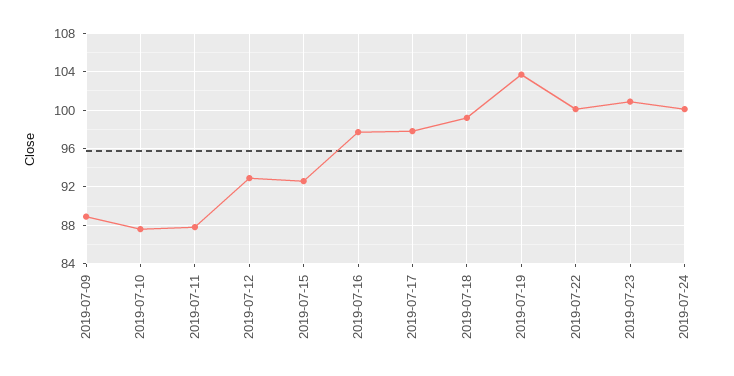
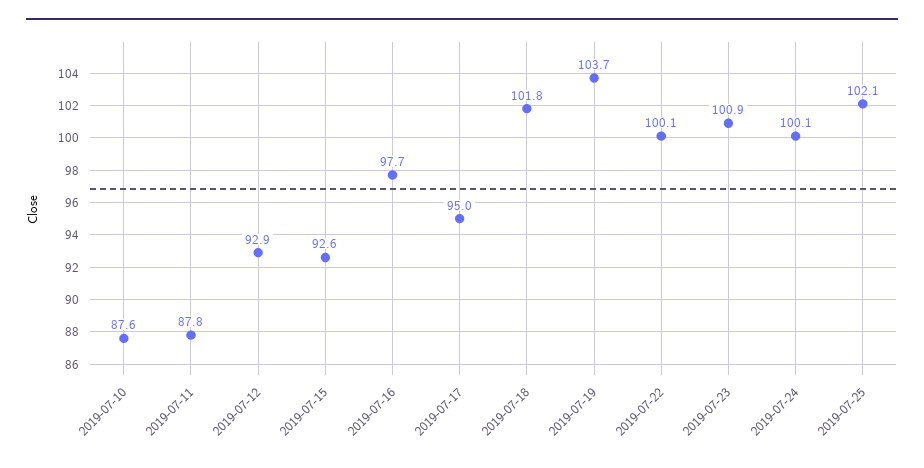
2019-07-09: 89 -> none
2019-07-17: 98 -> 95
2019-07-18: 99 -> 101.8
2019-07-25: none -> 102.1

